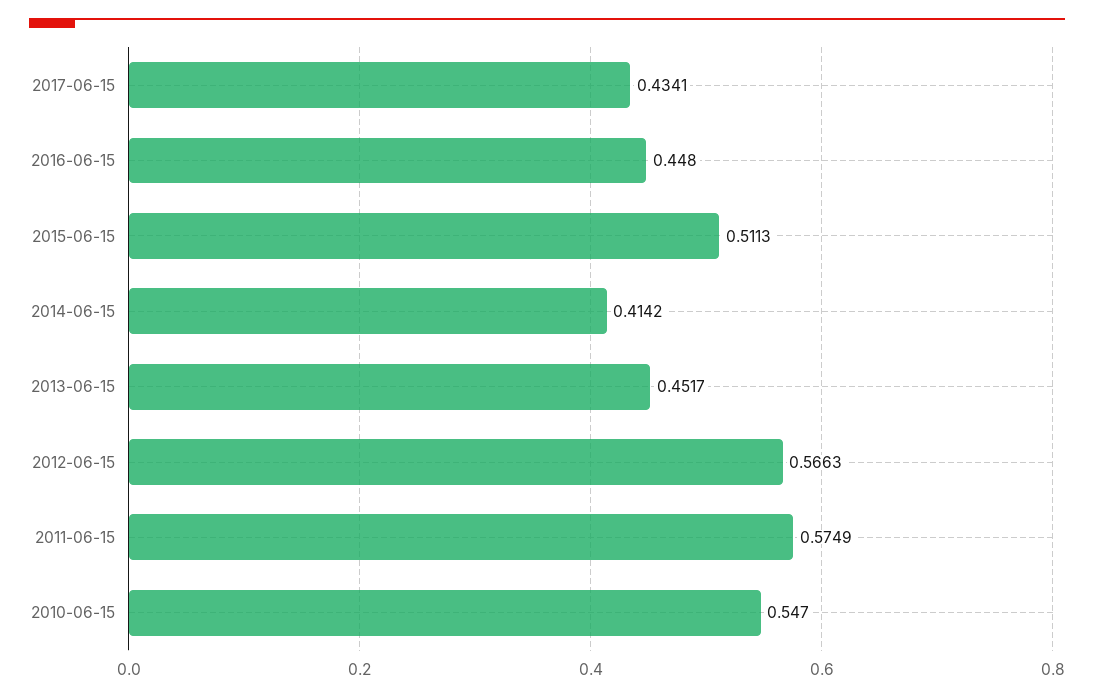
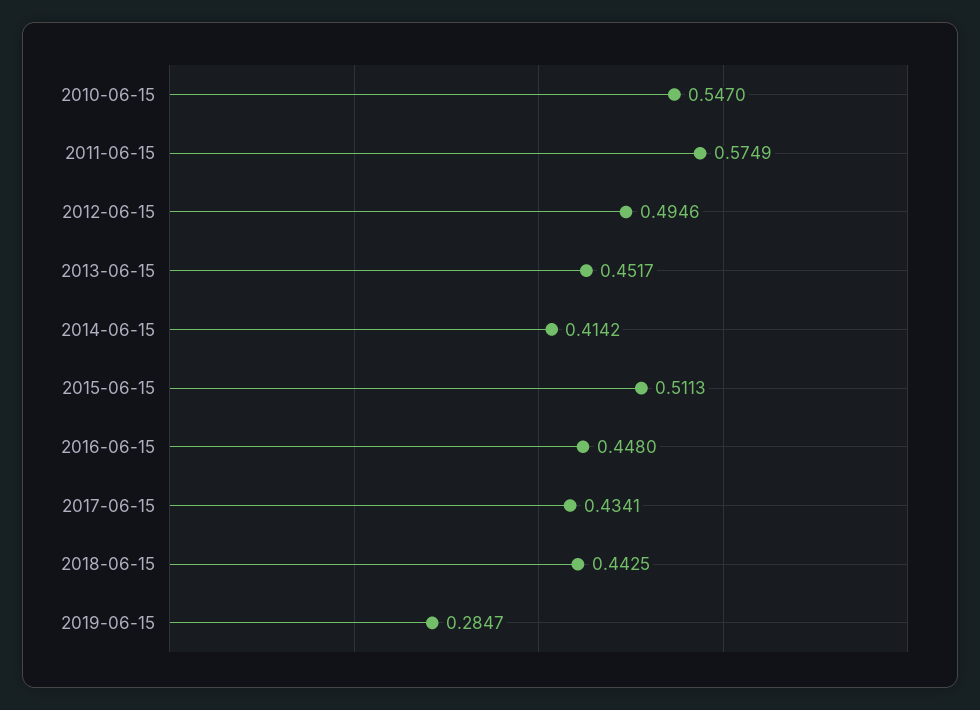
2012-06-15: 0.5663 -> 0.4946
2018-06-15: none -> 0.4425
2019-06-15: none -> 0.2847

